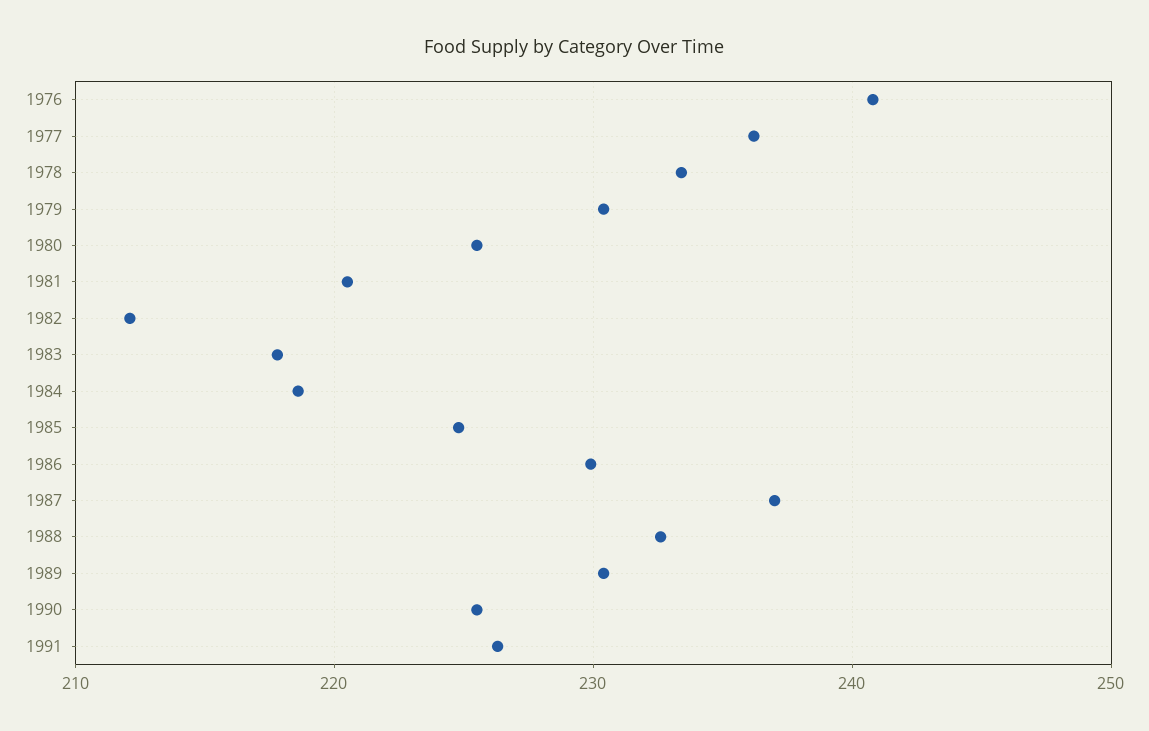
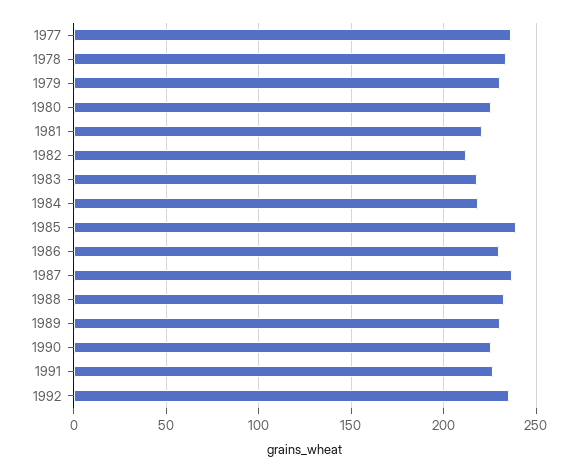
1976: 241 -> none
1985: 225 -> 240
1992: none -> 235

